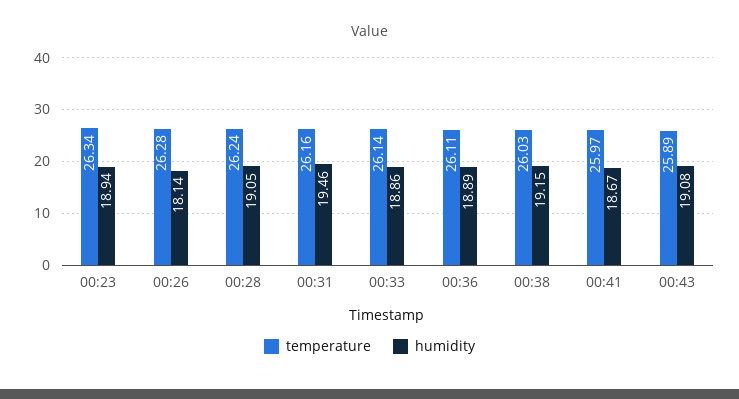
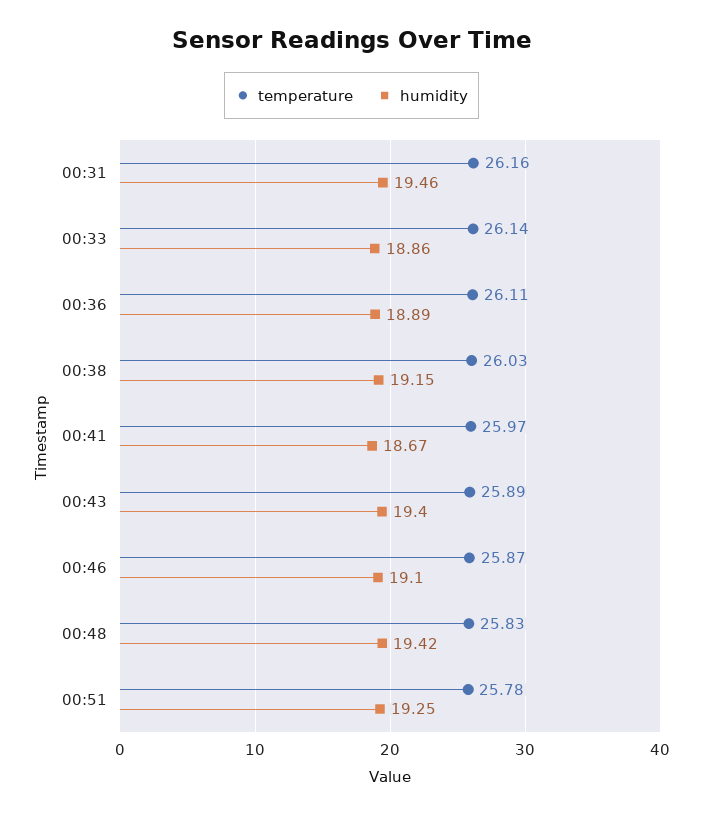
temperature, 00:23: 26.34 -> none
humidity, 00:23: 18.94 -> none
temperature, 00:26: 26.28 -> none
humidity, 00:26: 18.14 -> none
temperature, 00:28: 26.24 -> none
humidity, 00:28: 19.05 -> none
humidity, 00:43: 19.08 -> 19.4
temperature, 00:46: none -> 25.87
humidity, 00:46: none -> 19.1
temperature, 00:48: none -> 25.83
humidity, 00:48: none -> 19.42
temperature, 00:51: none -> 25.78
humidity, 00:51: none -> 19.25

